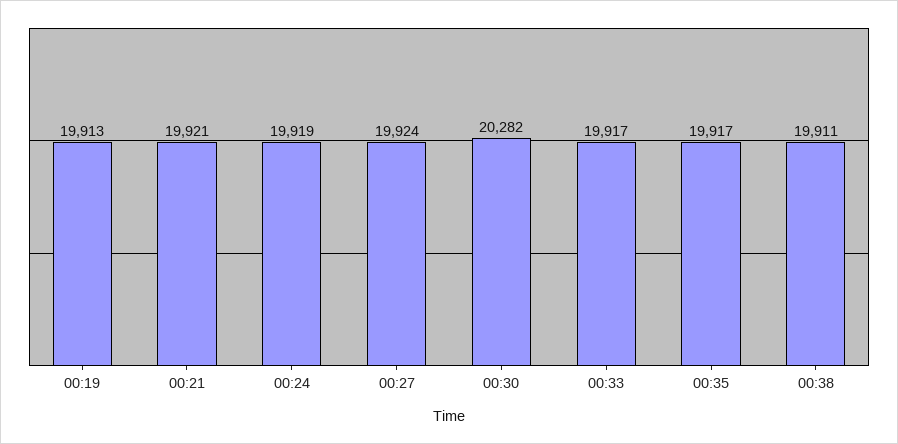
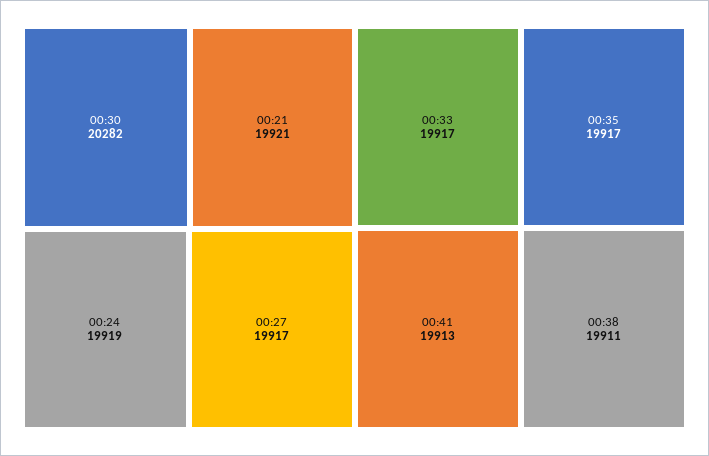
00:19: 19913 -> none
00:27: 19924 -> 19917
00:41: none -> 19913

